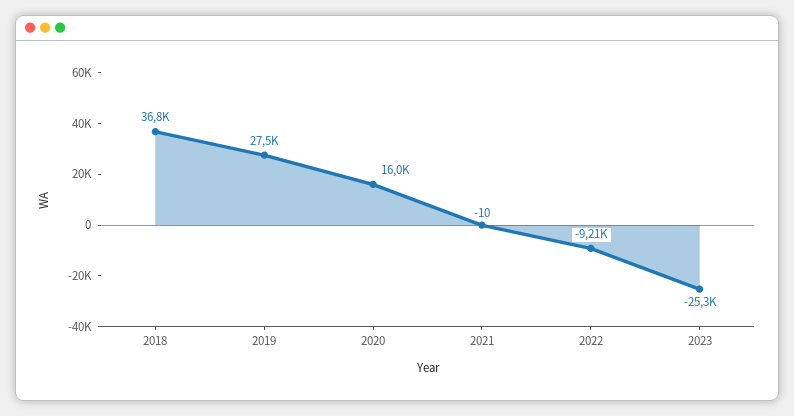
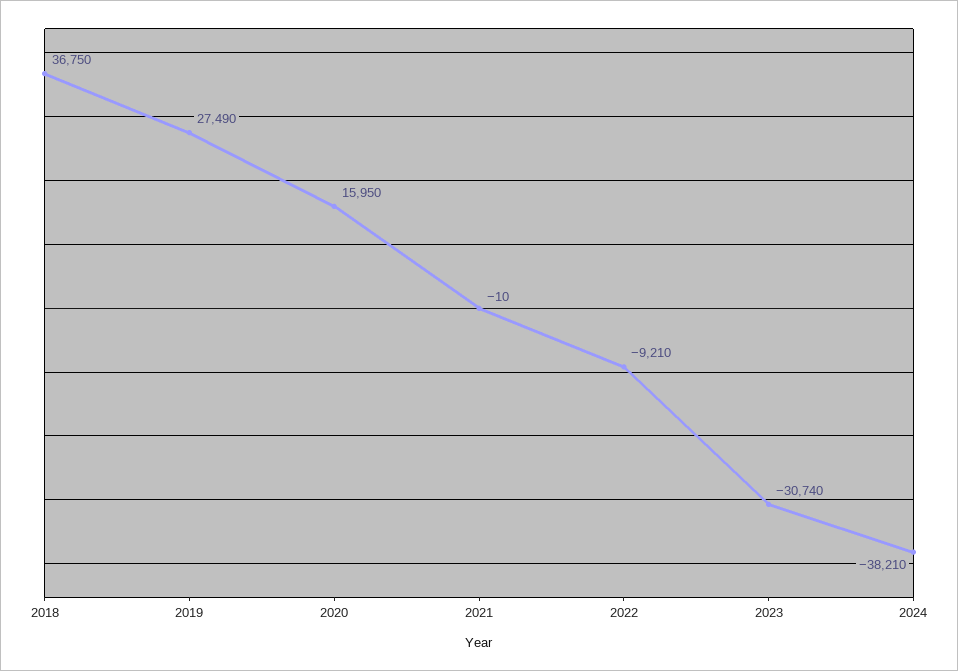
2023: -25300 -> -30740
2024: none -> -38210

